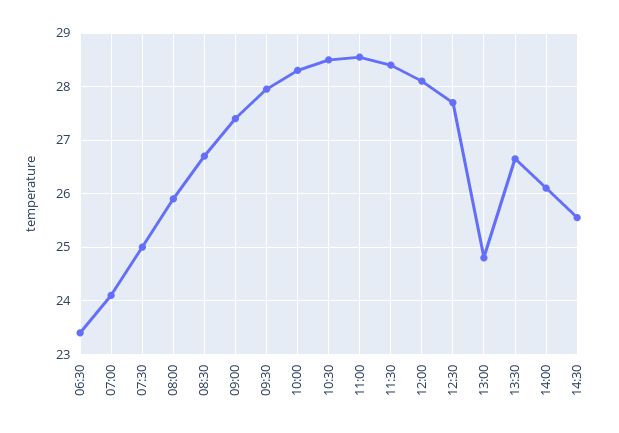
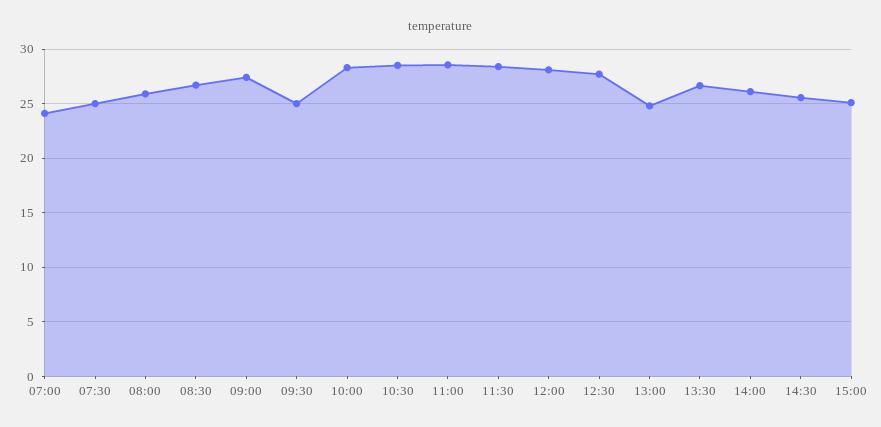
06:30: 23.4 -> none
09:30: 28 -> 25
15:00: none -> 25

